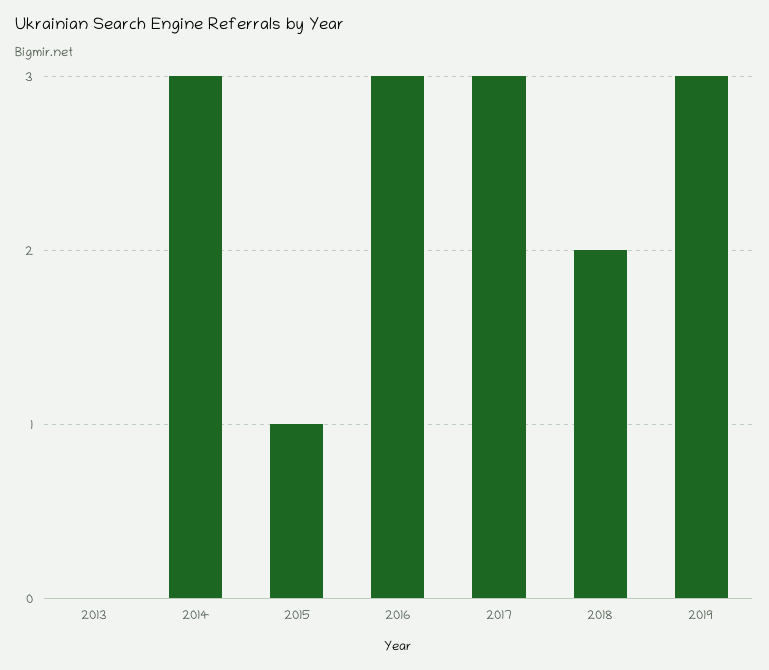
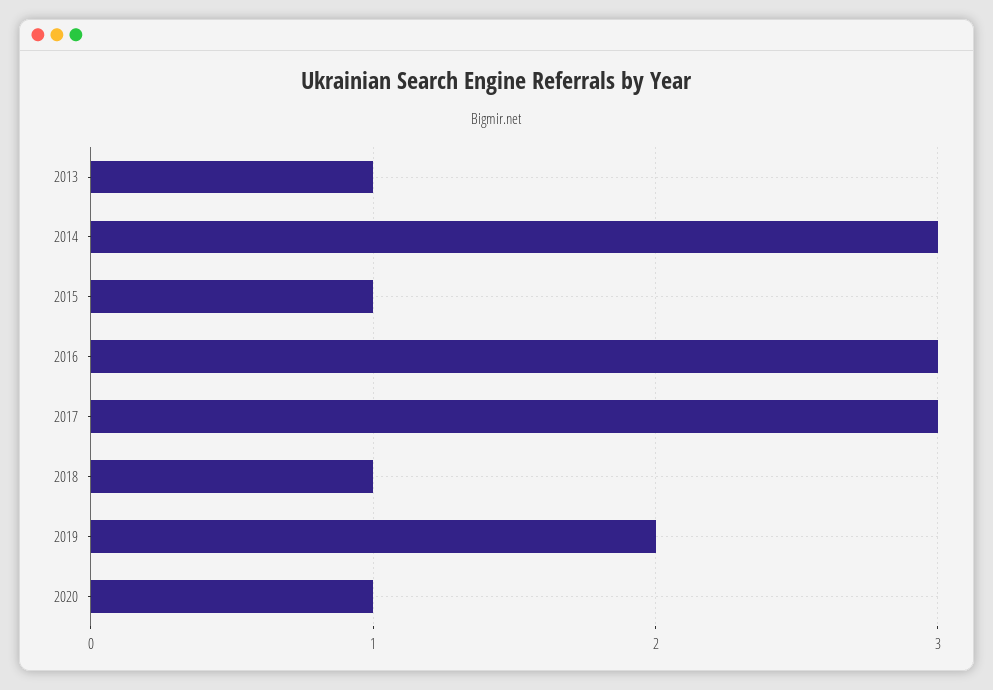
2013: 0 -> 1
2018: 2 -> 1
2019: 3 -> 2
2020: none -> 1

